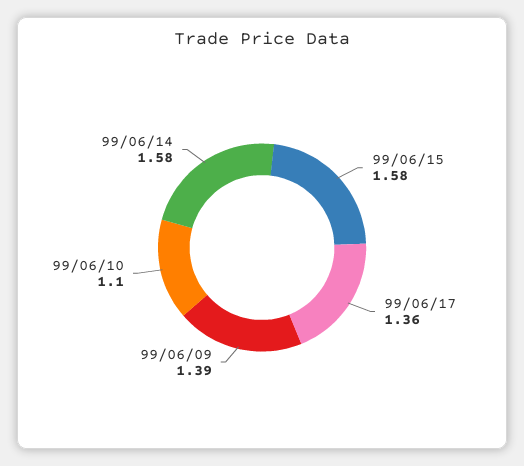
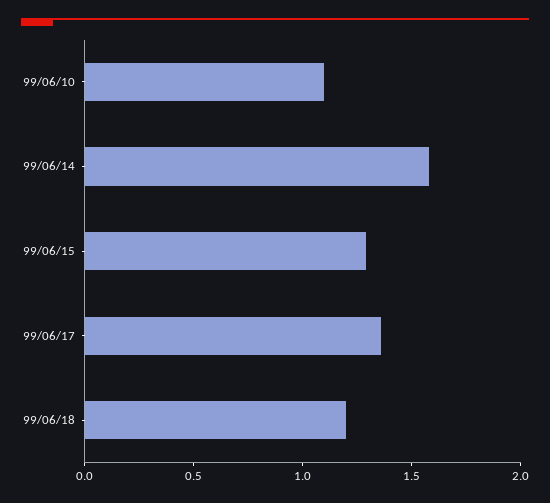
99/06/15: 1.58 -> 1.3
99/06/09: 1.39 -> none
99/06/18: none -> 1.2

